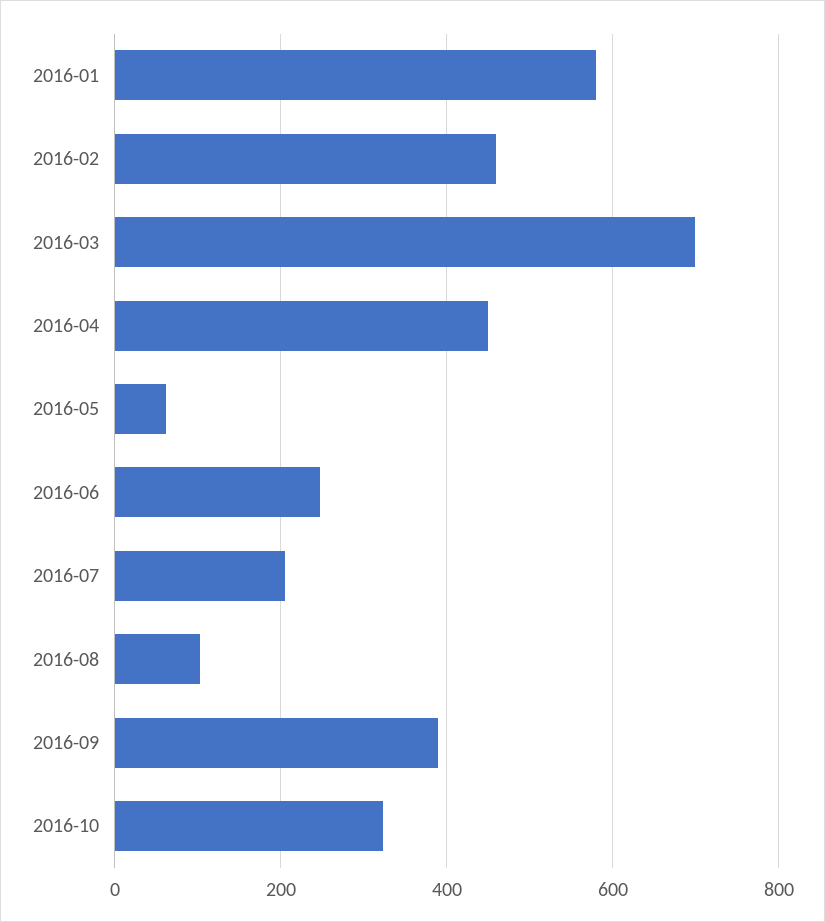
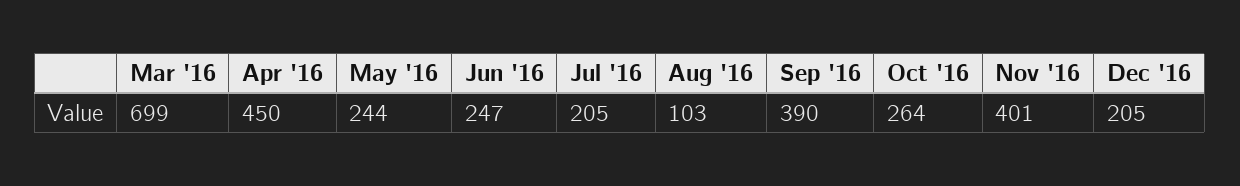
2016-01: 580 -> none
2016-02: 460 -> none
2016-05: 60 -> 244
2016-10: 320 -> 264
Nov '16: none -> 401
Dec '16: none -> 205

